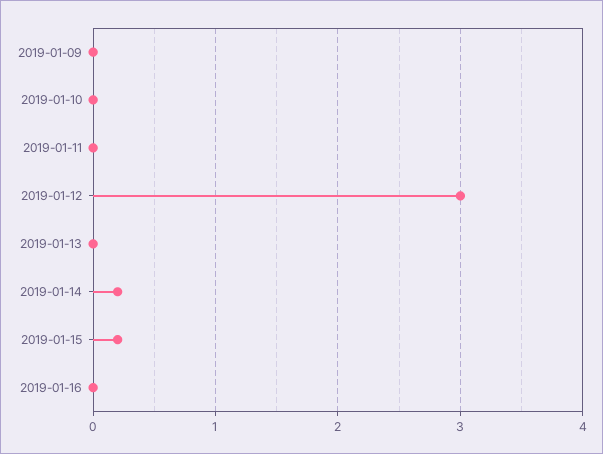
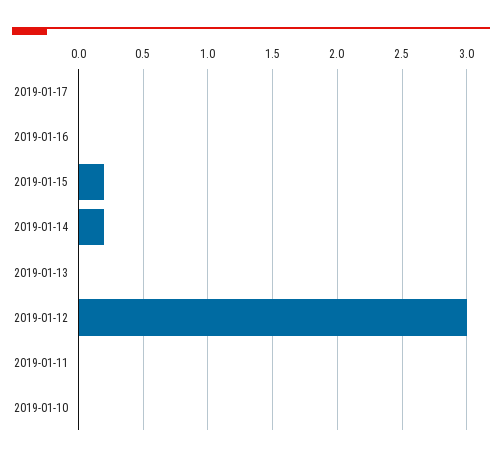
2019-01-09: 0 -> none
2019-01-17: none -> 0

